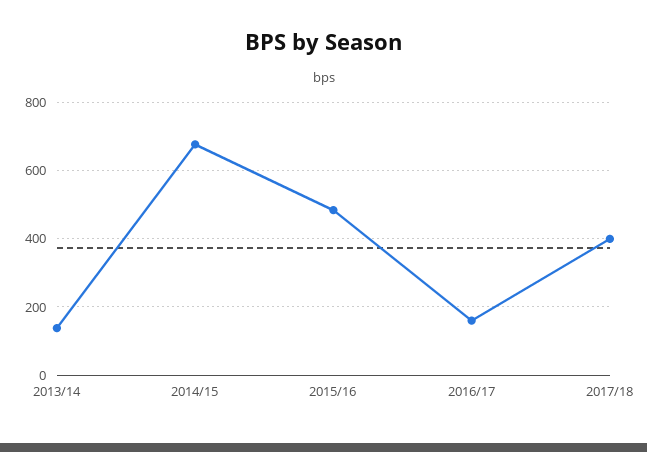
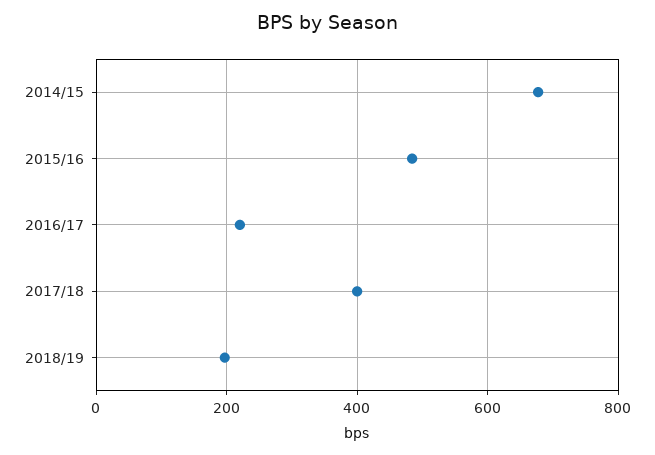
2013/14: 140 -> none
2016/17: 160 -> 220
2018/19: none -> 200

